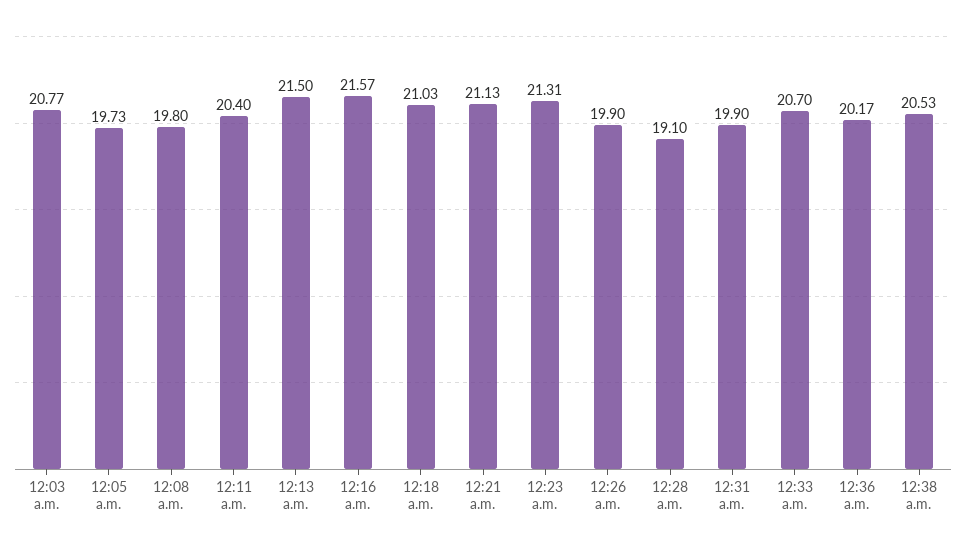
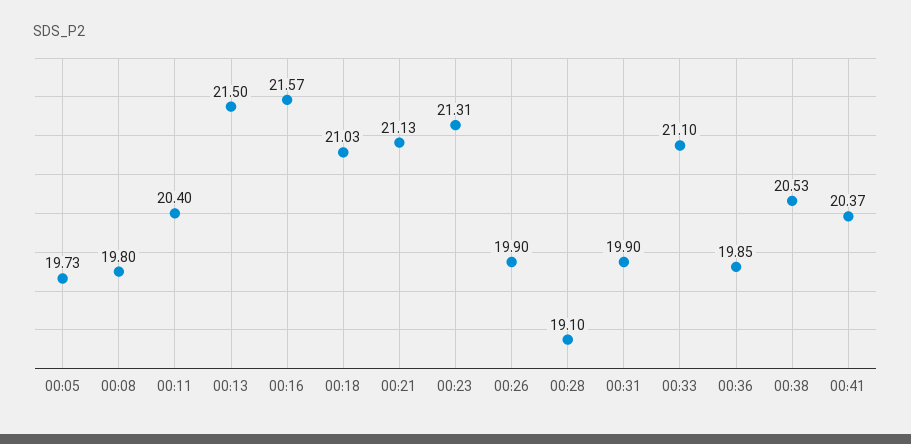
12:03 a.m.: 20.77 -> none
12:33 a.m.: 20.7 -> 21.1
12:36 a.m.: 20.17 -> 19.85
00:41: none -> 20.37

